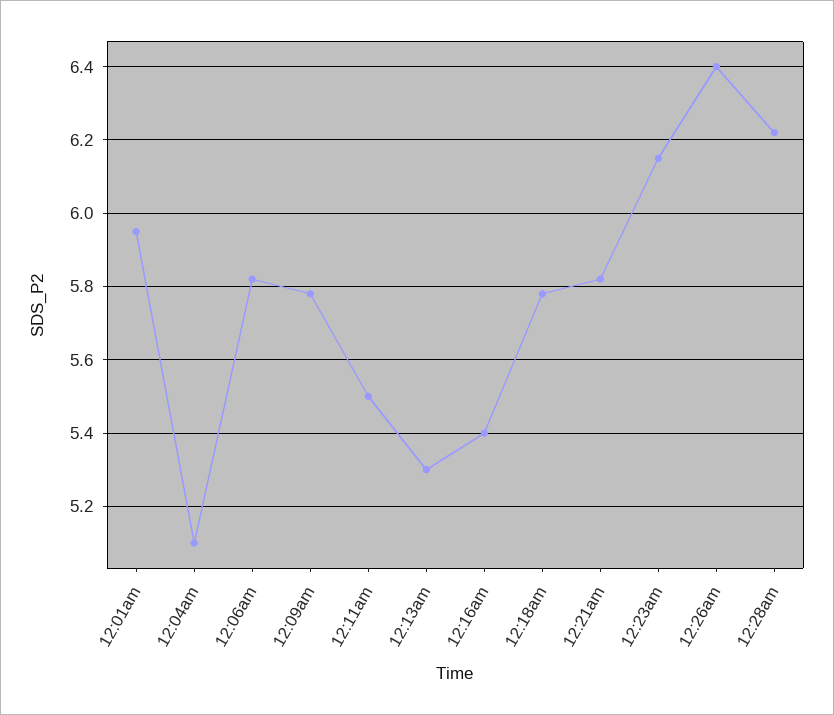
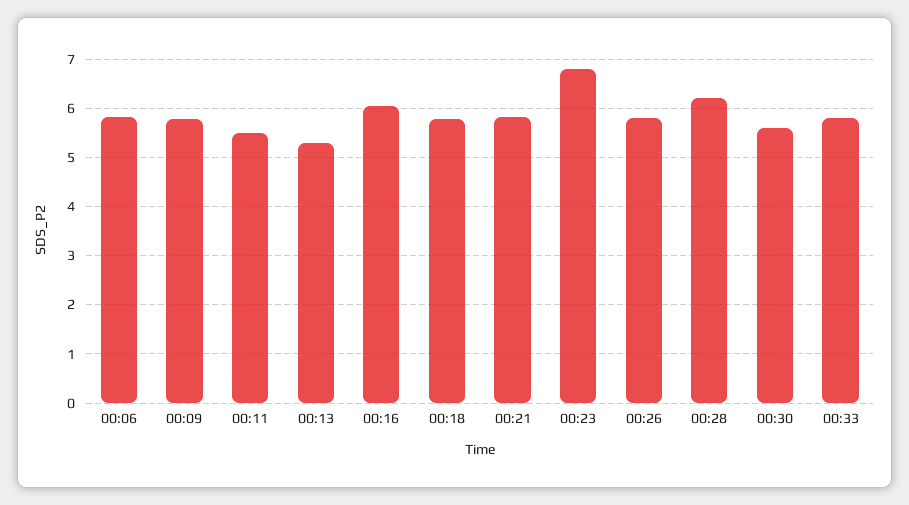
12:01am: 5.95 -> none
12:04am: 5.1 -> none
12:16am: 5.4 -> 6
12:23am: 6.15 -> 6.8
12:26am: 6.4 -> 5.8
00:30: none -> 5.6
00:33: none -> 5.8

